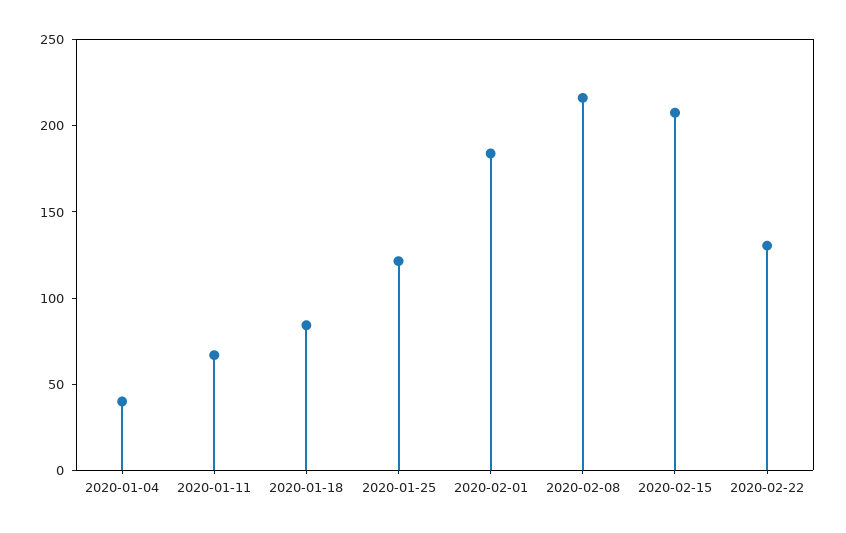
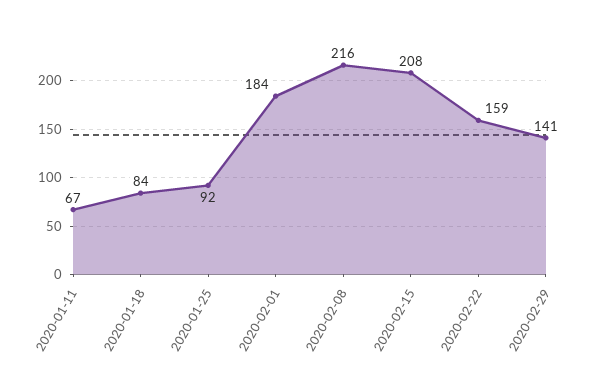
2020-01-04: 40 -> none
2020-01-25: 120 -> 92
2020-02-22: 130 -> 159
2020-02-29: none -> 141

